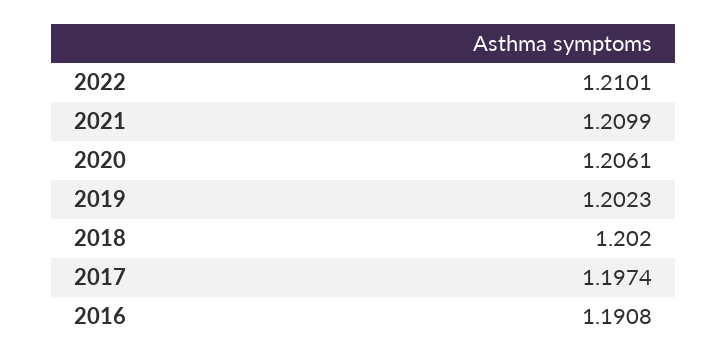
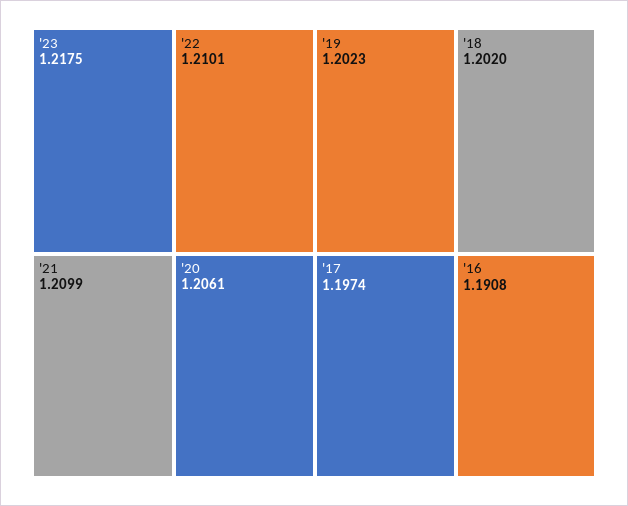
'23: none -> 1.2175

